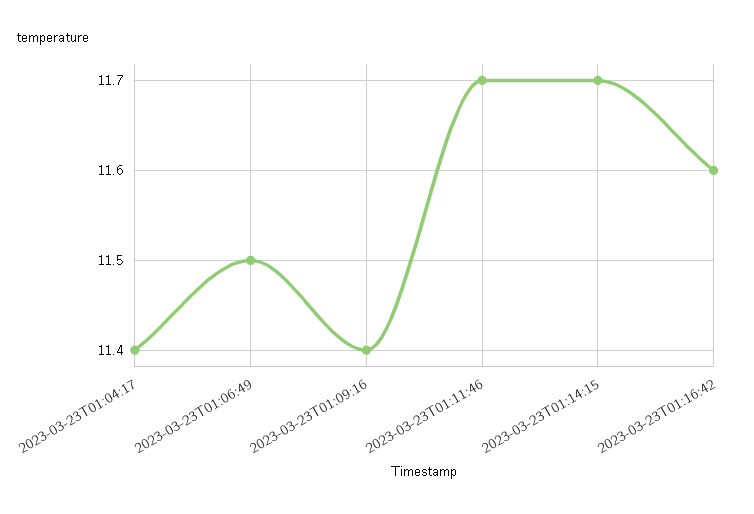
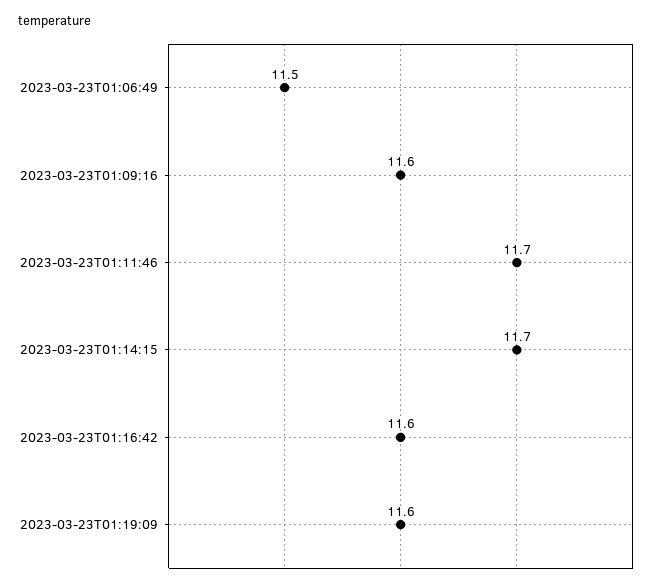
2023-03-23T01:04:17: 11.4 -> none
2023-03-23T01:09:16: 11.4 -> 11.6
2023-03-23T01:19:09: none -> 11.6

